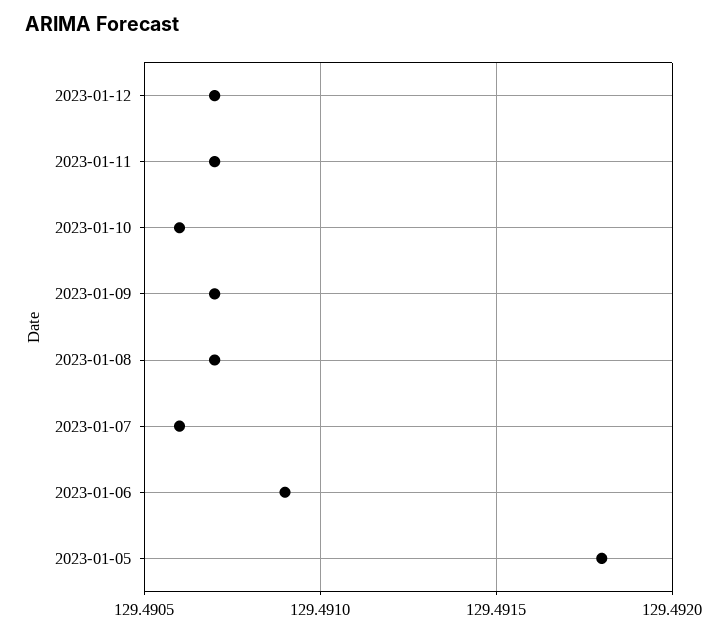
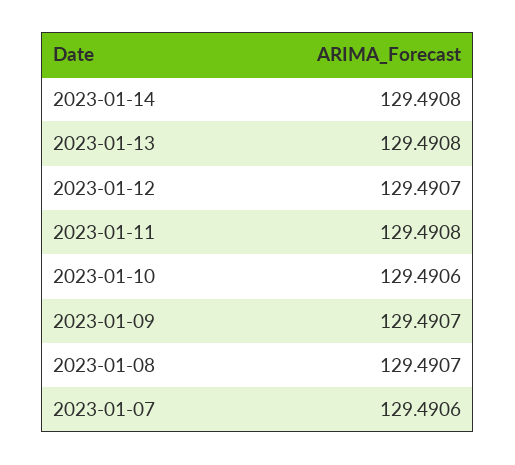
2023-01-11: 129.4907 -> 129.4908
2023-01-06: 129.4909 -> none
2023-01-05: 129.4918 -> none
2023-01-14: none -> 129.4908
2023-01-13: none -> 129.4908

